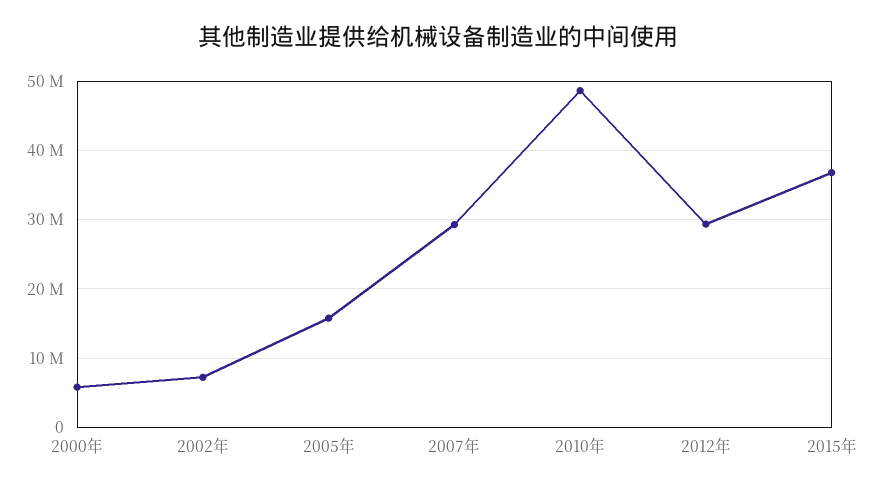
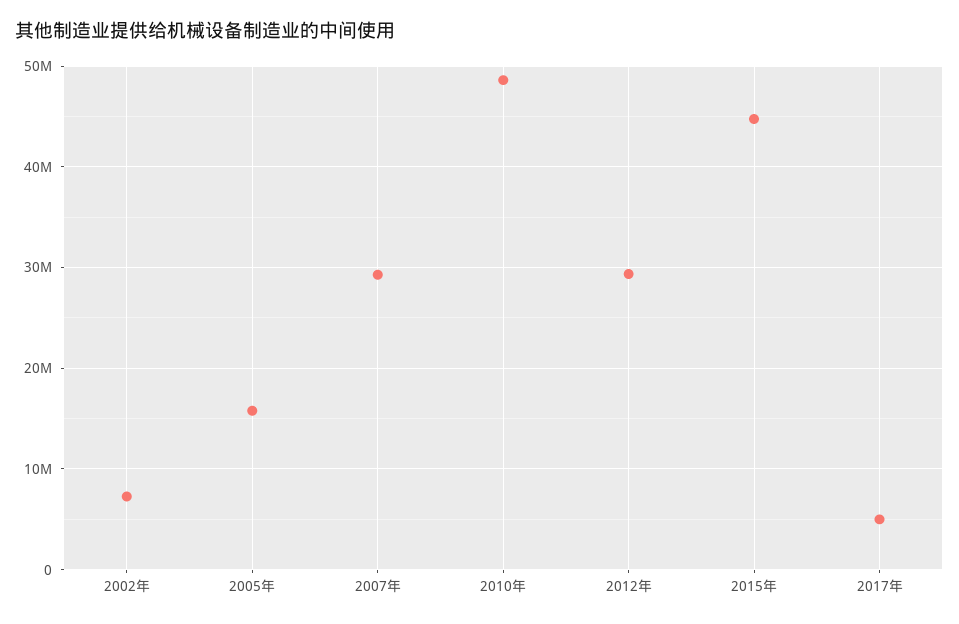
2000年: 6000000 -> none
2015年: 37000000 -> 45000000
2017年: none -> 5000000

